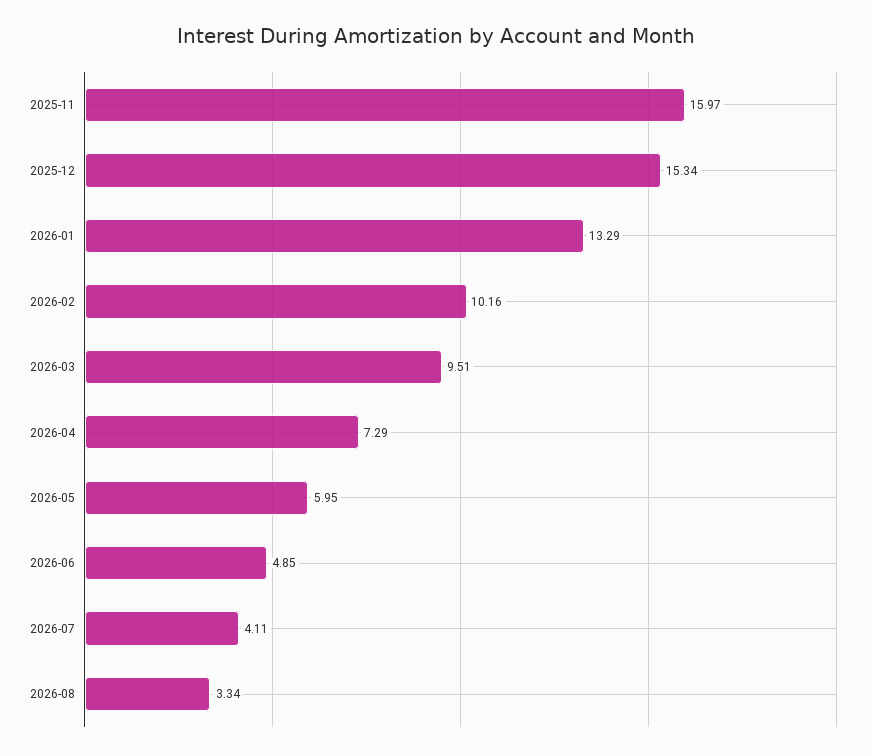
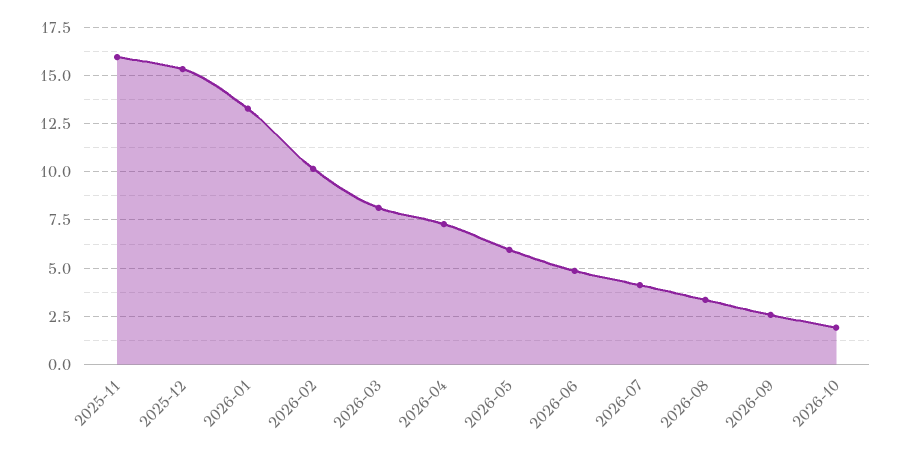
2026-03: 9.51 -> 8
2026-09: none -> 2.5
2026-10: none -> 2

